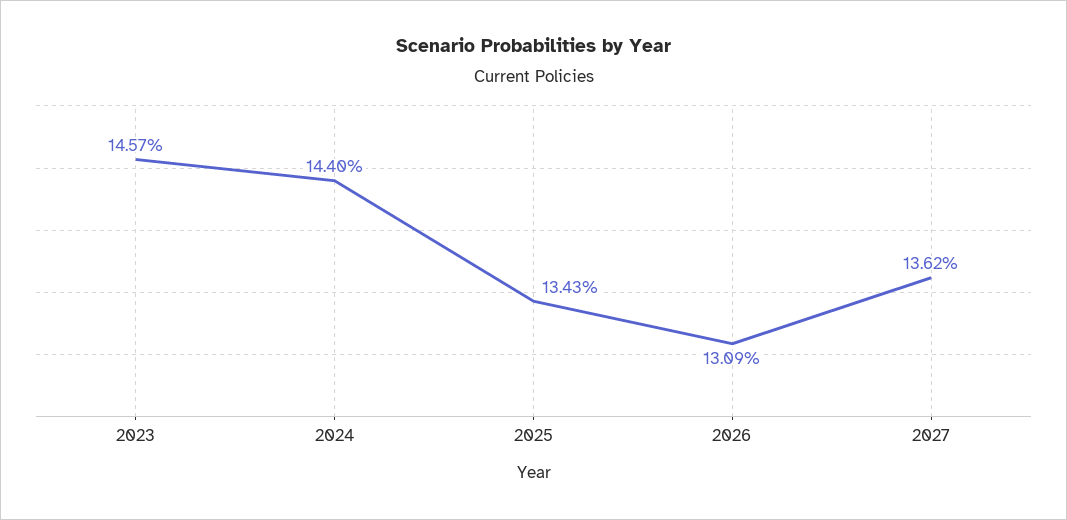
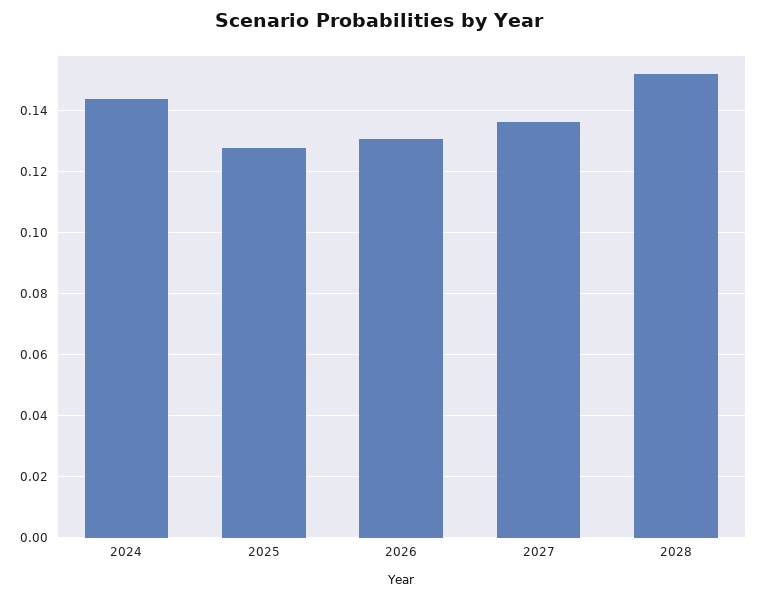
2023: 0.1457 -> none
2025: 0.1343 -> 0.128
2028: none -> 0.152

